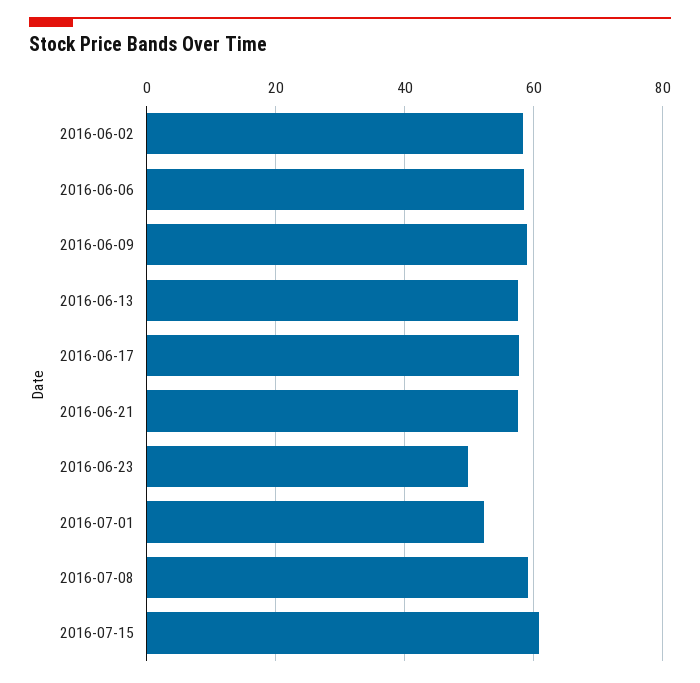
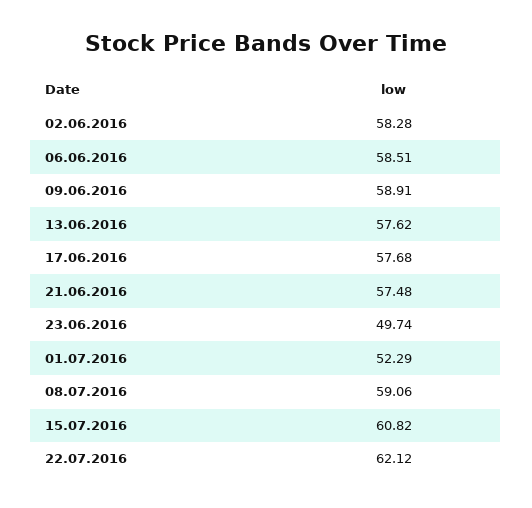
22.07.2016: none -> 62.12

